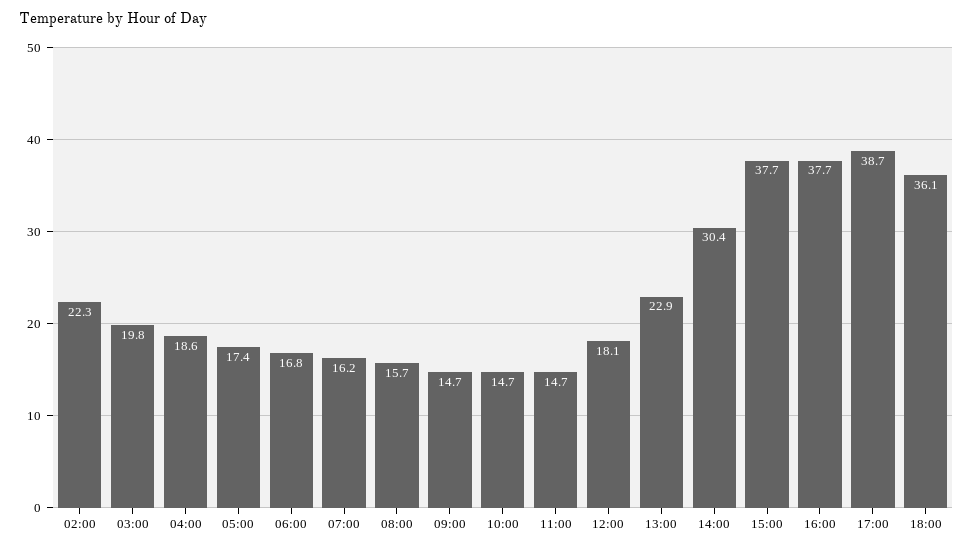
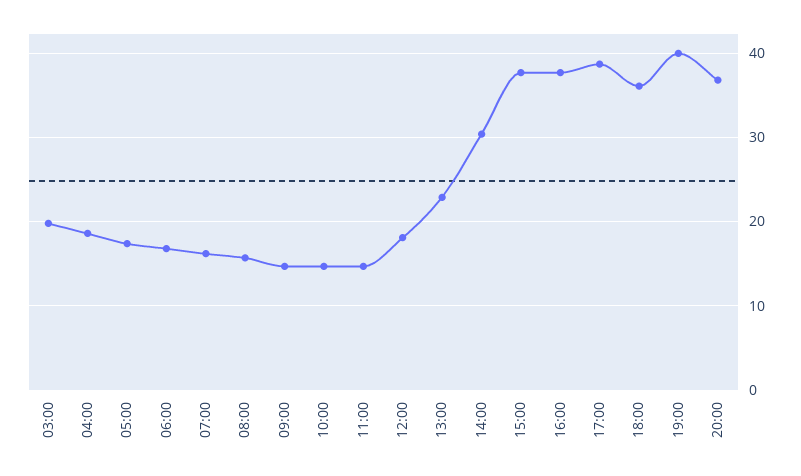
02:00: 22.3 -> none
19:00: none -> 40
20:00: none -> 37

